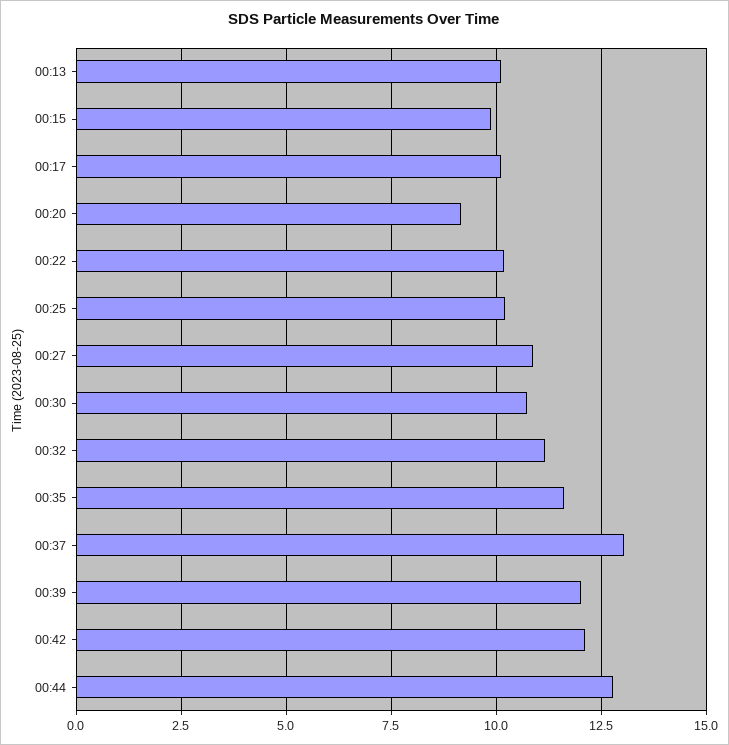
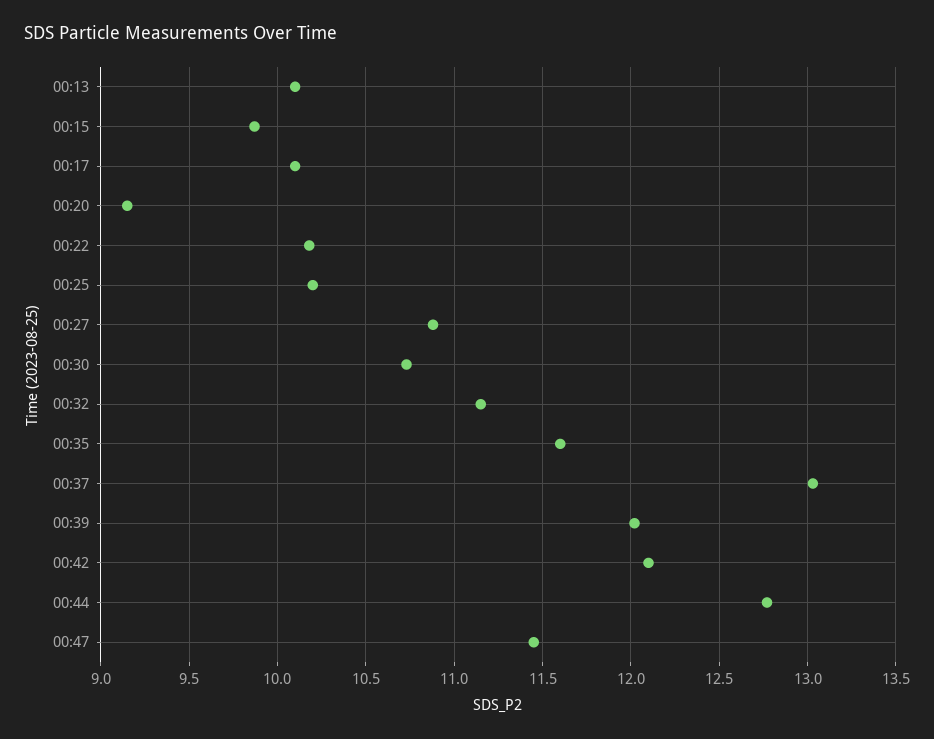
00:47: none -> 11.45

